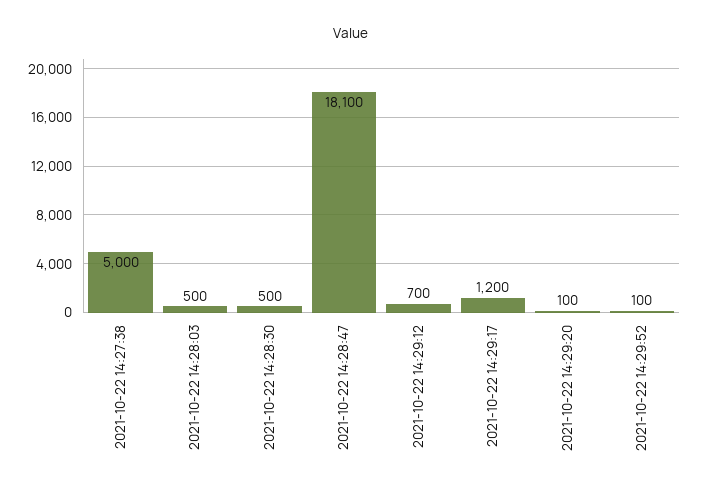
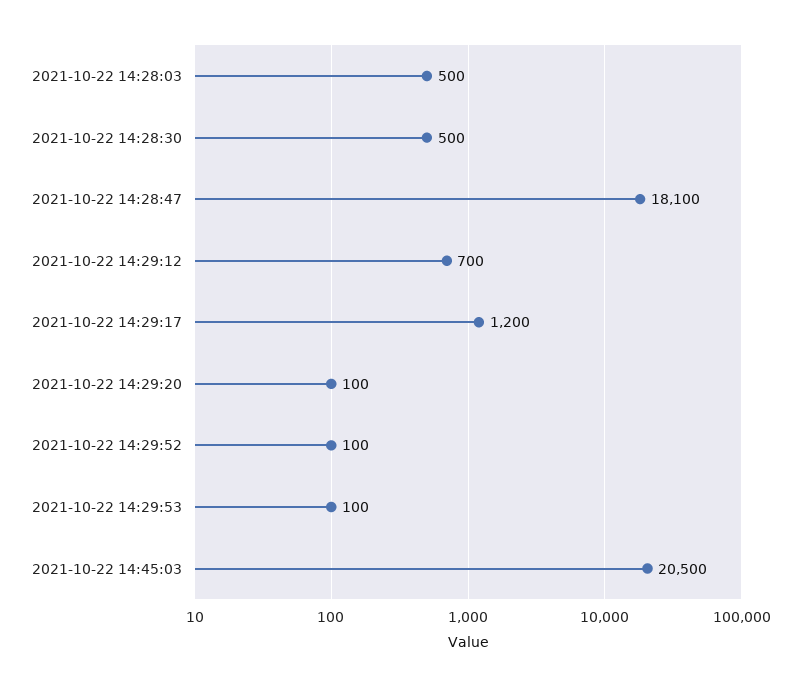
2021-10-22 14:27:38: 5000 -> none
2021-10-22 14:29:53: none -> 100
2021-10-22 14:45:03: none -> 20500

